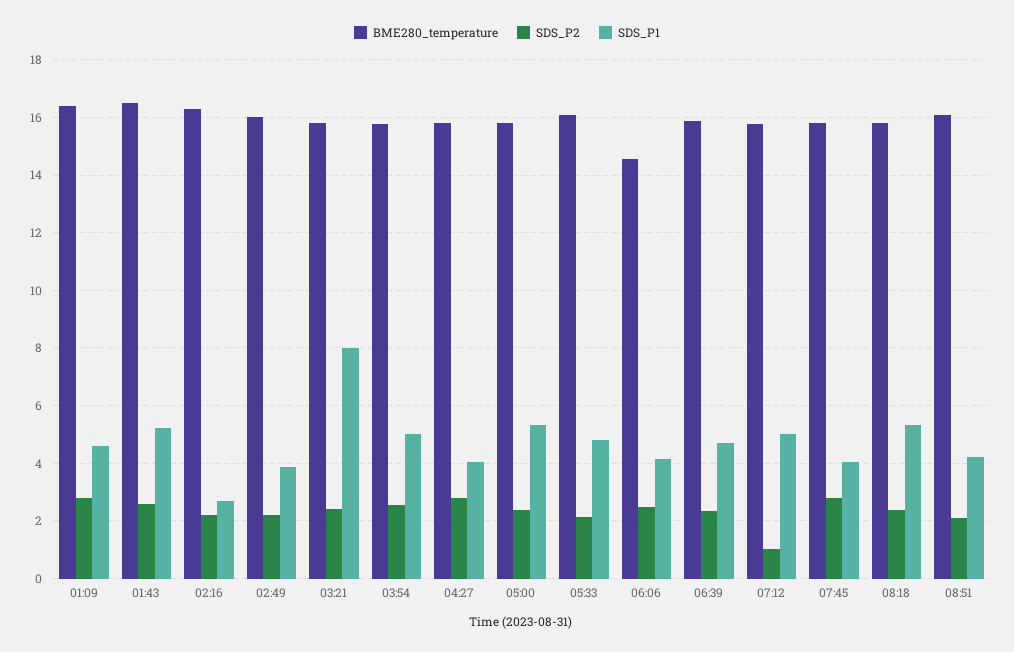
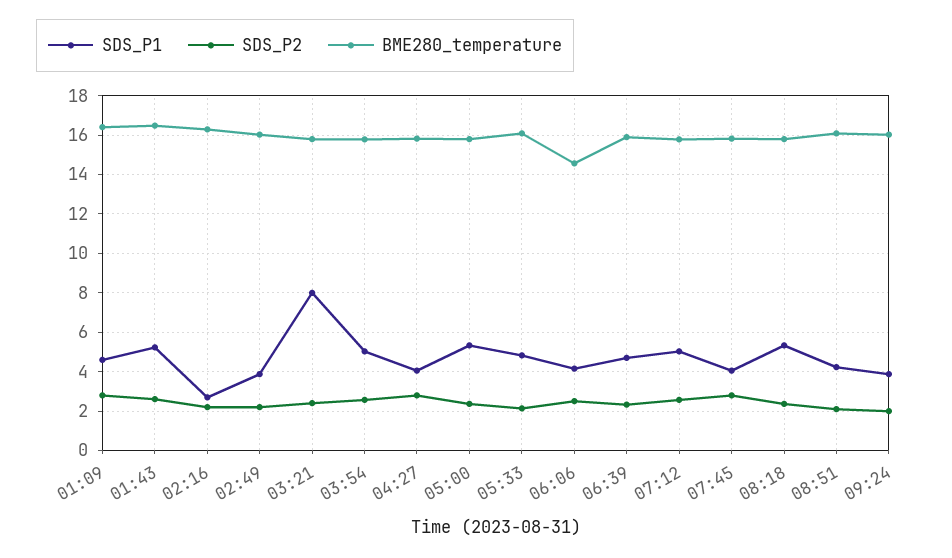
SDS_P2, 07:12: 1 -> 2.5
SDS_P1, 09:24: none -> 4
SDS_P2, 09:24: none -> 2
BME280_temperature, 09:24: none -> 16

